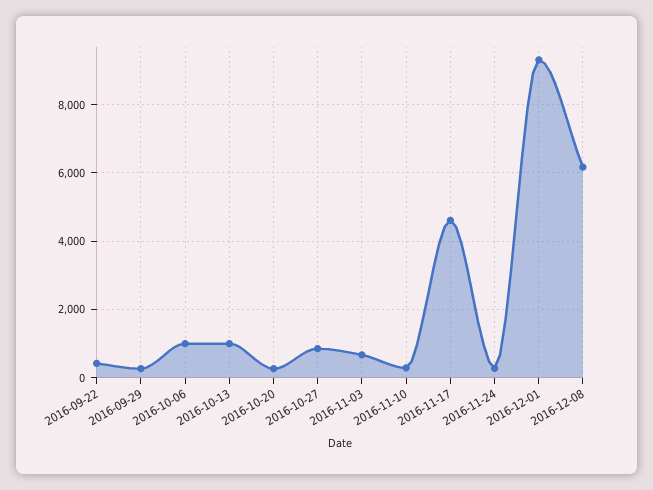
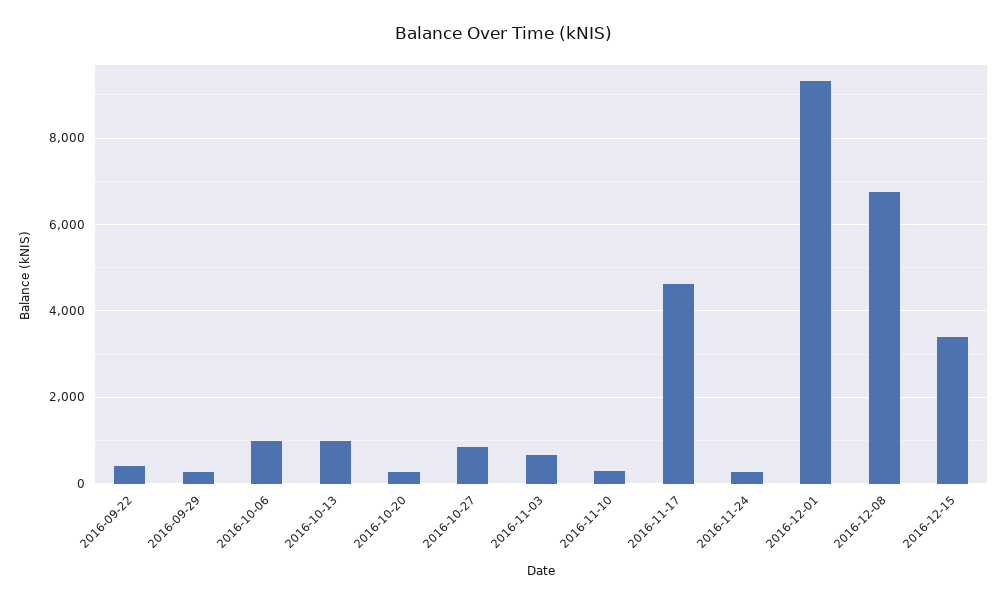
2016-12-08: 6200 -> 6800
2016-12-15: none -> 3400

